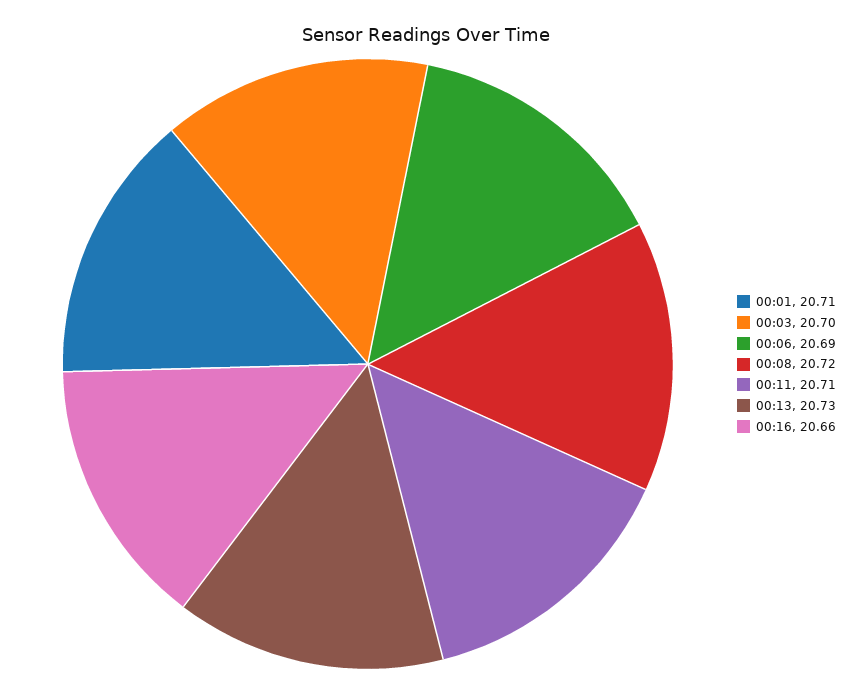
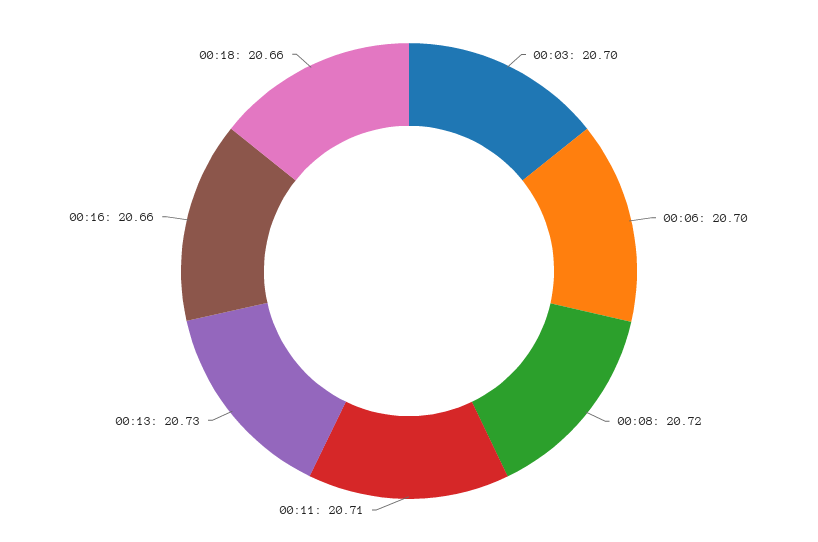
00:01: 20.71 -> none
00:06: 20.69 -> 20.7
00:18: none -> 20.66

